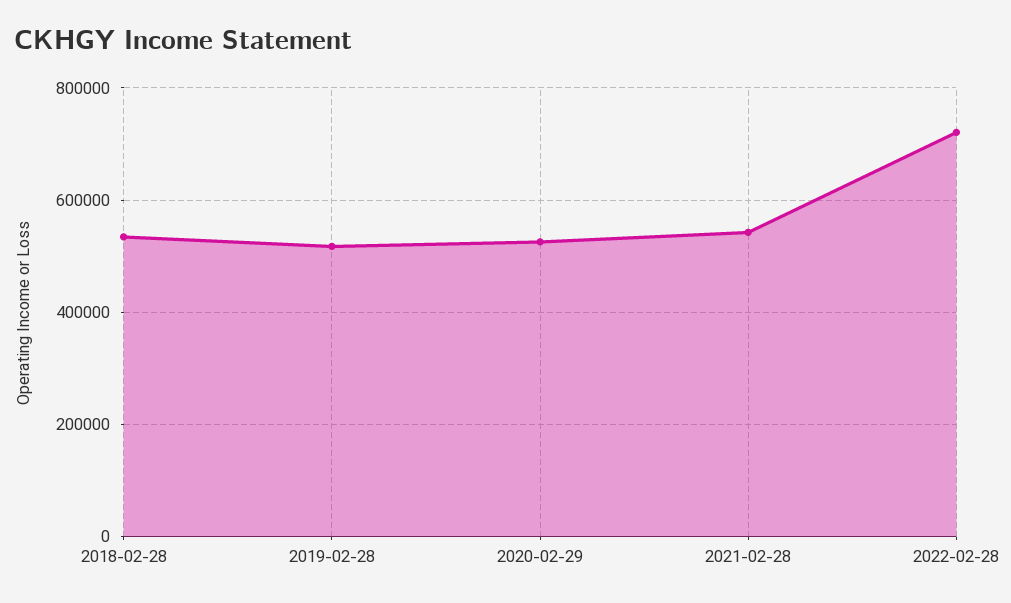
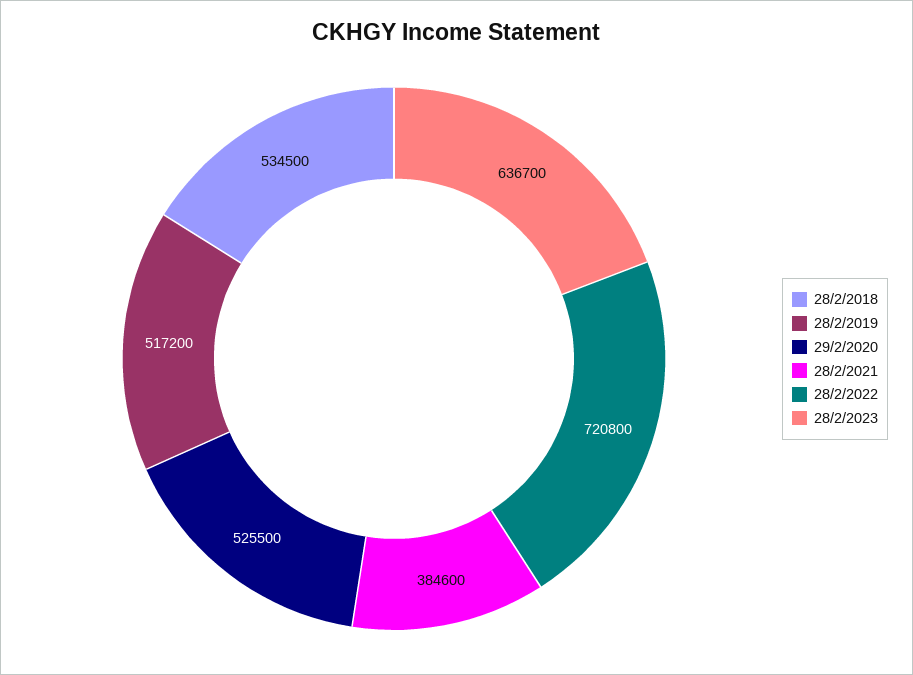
2021-02-28: 540000 -> 384600
28/2/2023: none -> 636700

